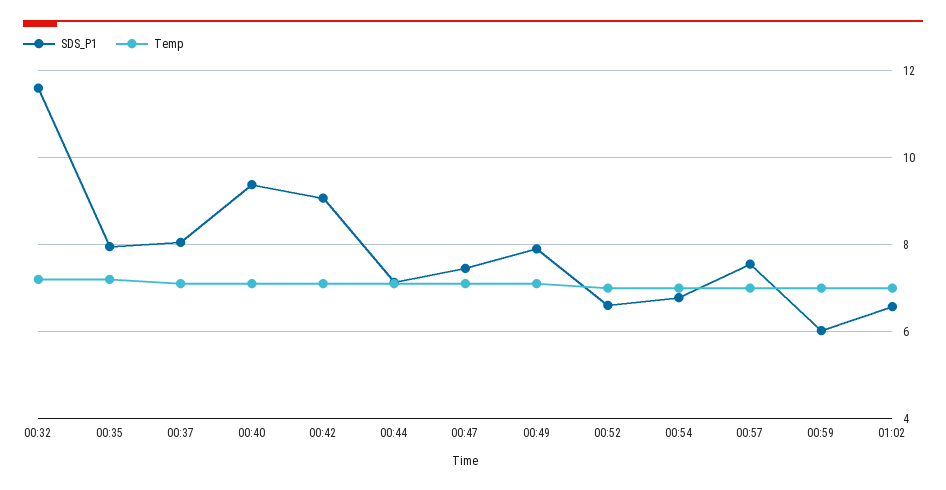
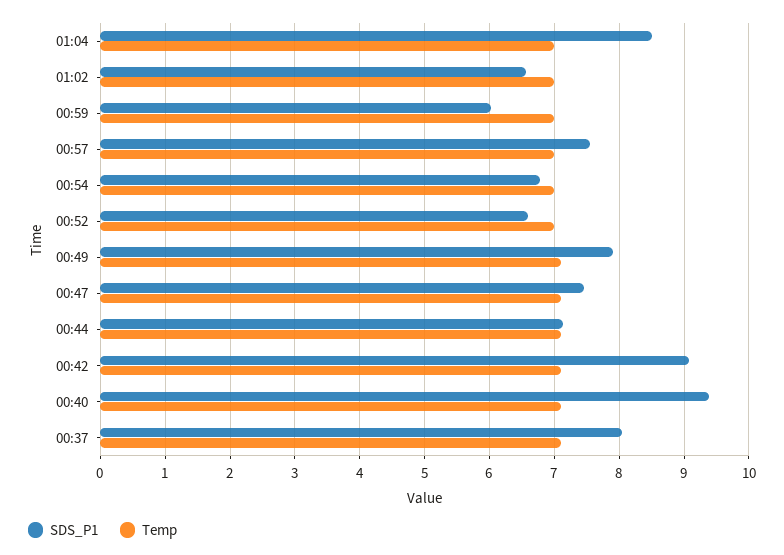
SDS_P1, 00:32: 11.6 -> none
Temp, 00:32: 7.2 -> none
SDS_P1, 00:35: 8 -> none
Temp, 00:35: 7.2 -> none
SDS_P1, 01:04: none -> 8.5
Temp, 01:04: none -> 7

